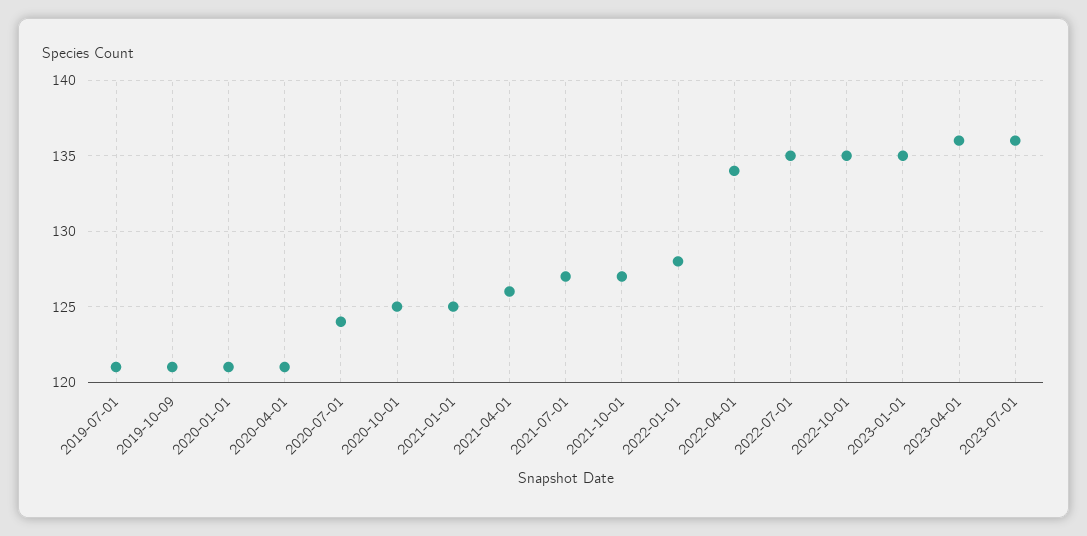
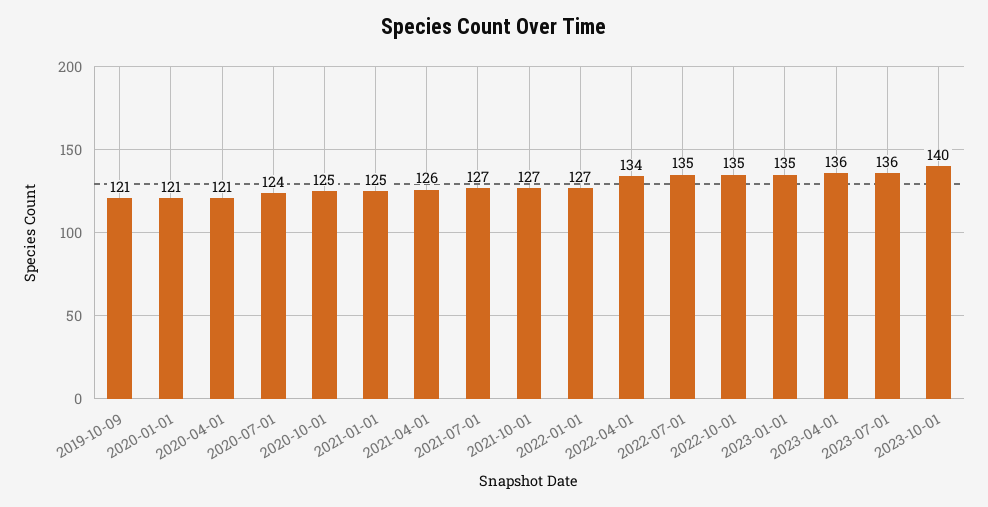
2019-07-01: 121 -> none
2022-01-01: 128 -> 127
2023-10-01: none -> 140

